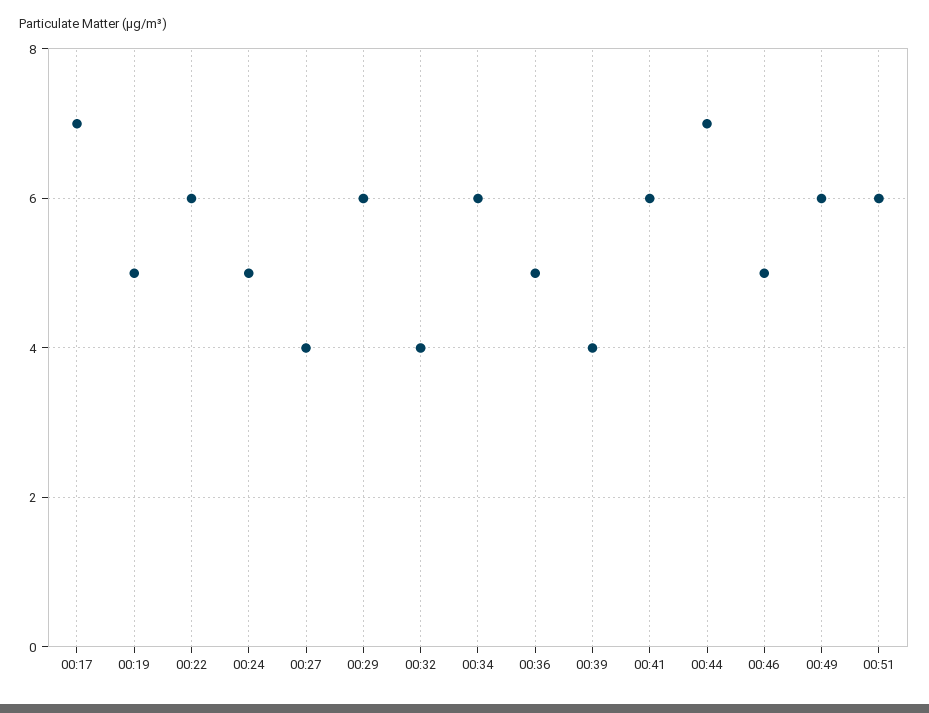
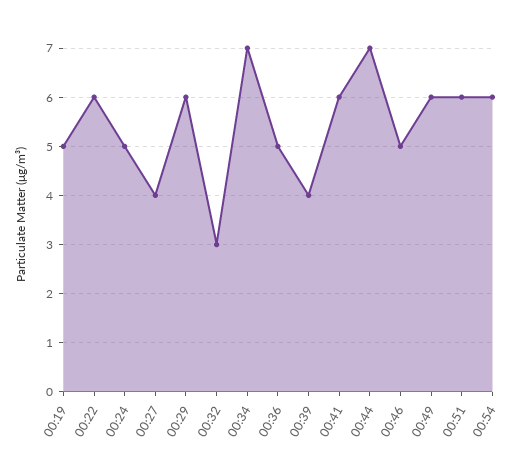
00:17: 7 -> none
00:32: 4 -> 3
00:34: 6 -> 7
00:54: none -> 6

